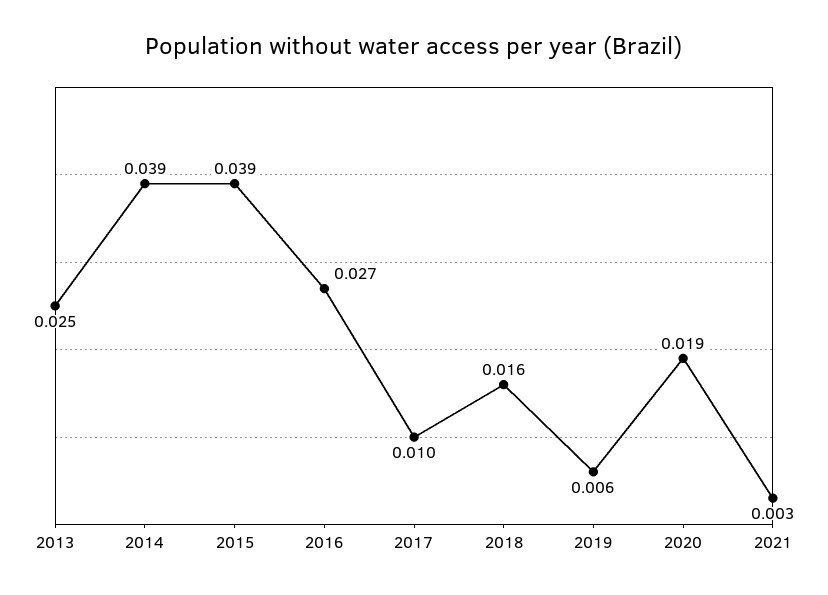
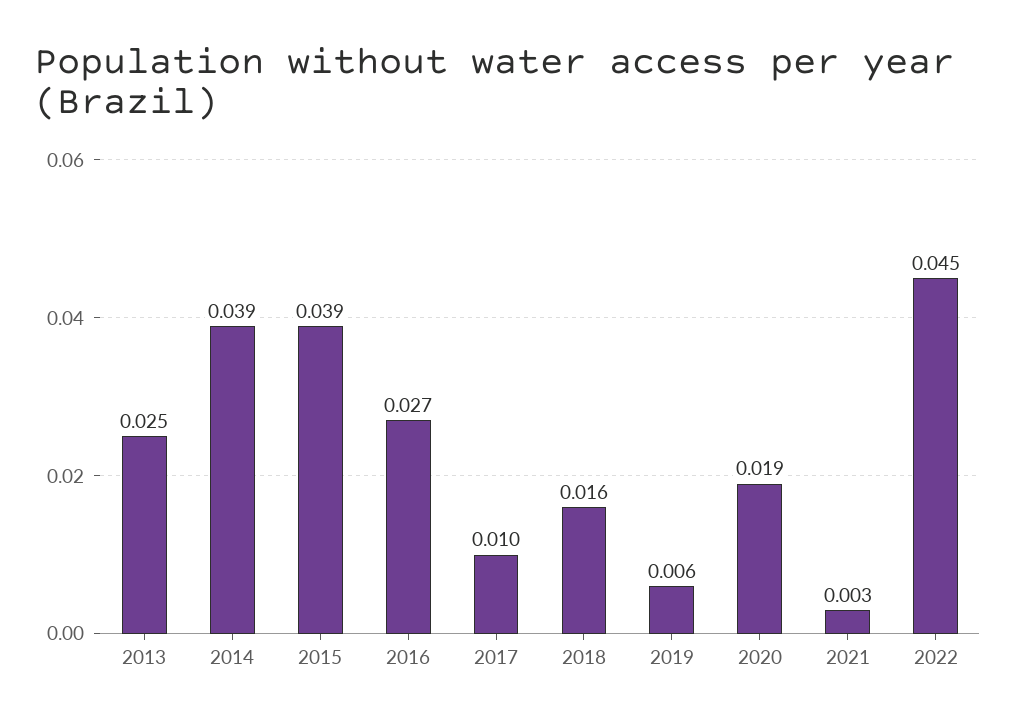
2022: none -> 0.045

